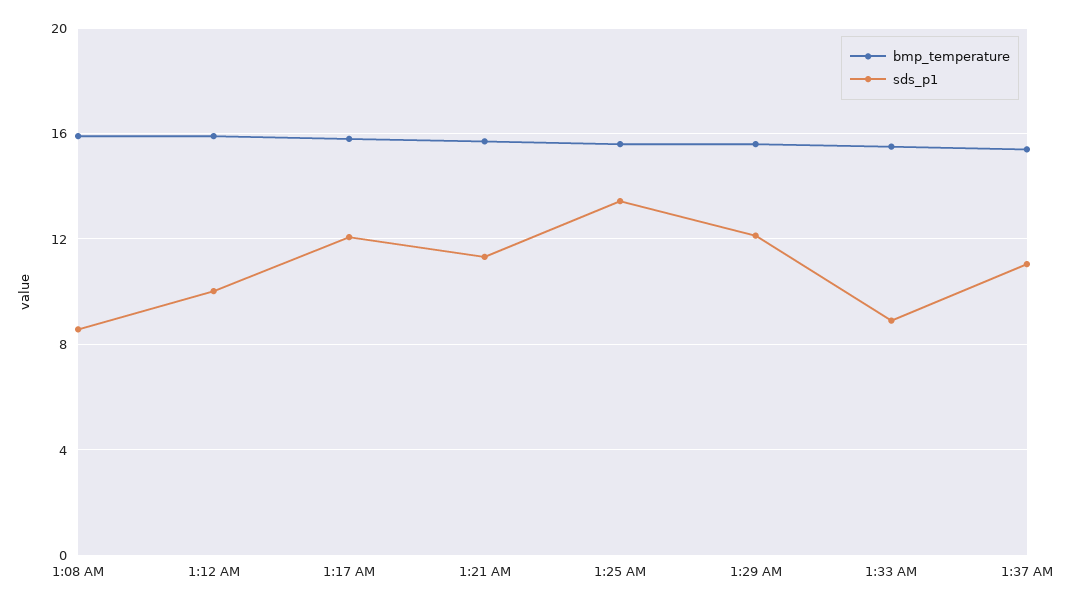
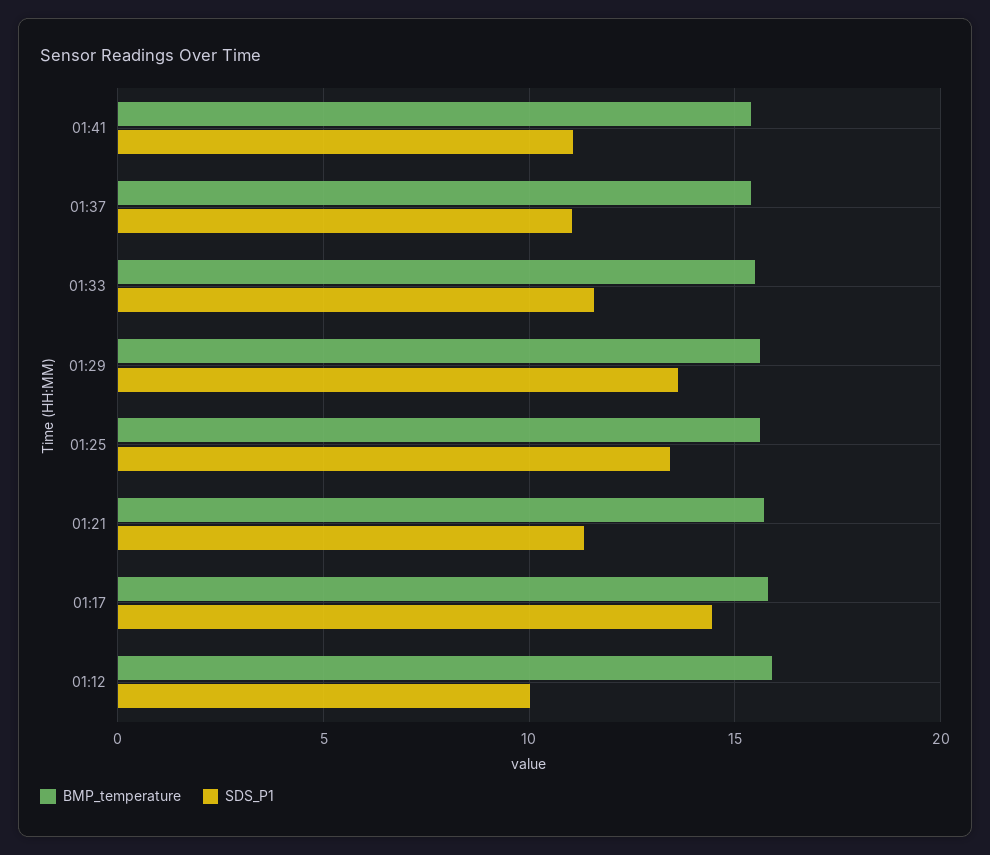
bmp_temperature, 1:08 AM: 16 -> none
sds_p1, 1:08 AM: 8.5 -> none
sds_p1, 1:17 AM: 12 -> 14.5
sds_p1, 1:29 AM: 12 -> 13.5
sds_p1, 1:33 AM: 9 -> 11.5
bmp_temperature, 01:41: none -> 15.5
sds_p1, 01:41: none -> 11

